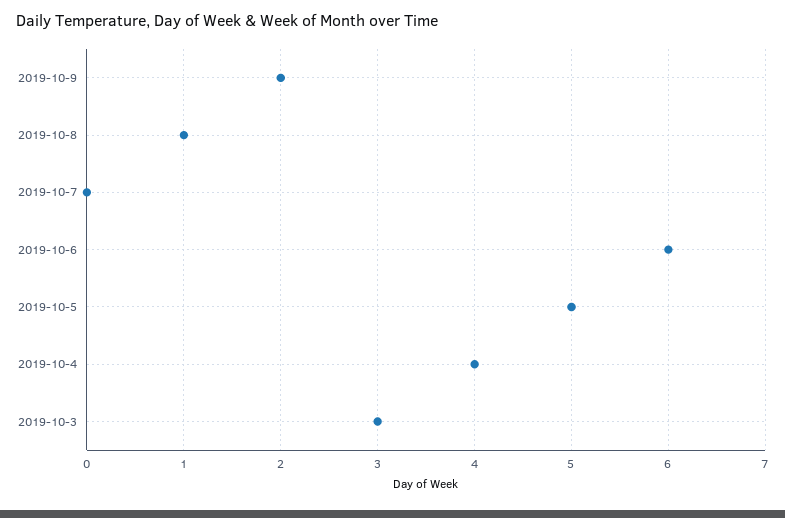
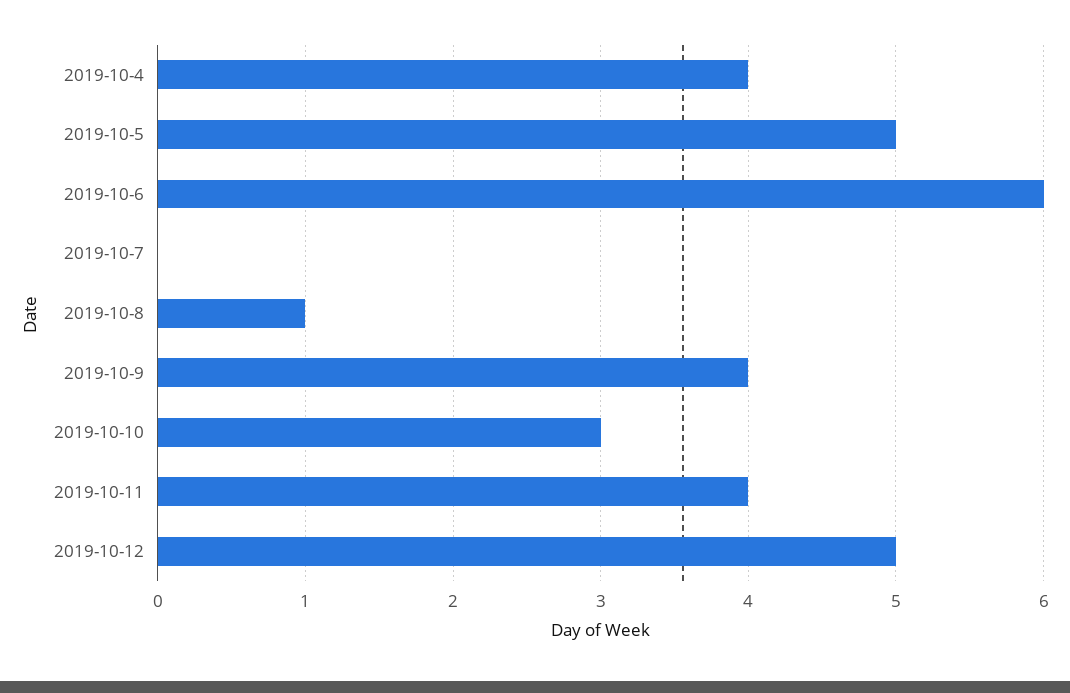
2019-10-9: 2 -> 4
2019-10-3: 3 -> none
2019-10-10: none -> 3
2019-10-11: none -> 4
2019-10-12: none -> 5

